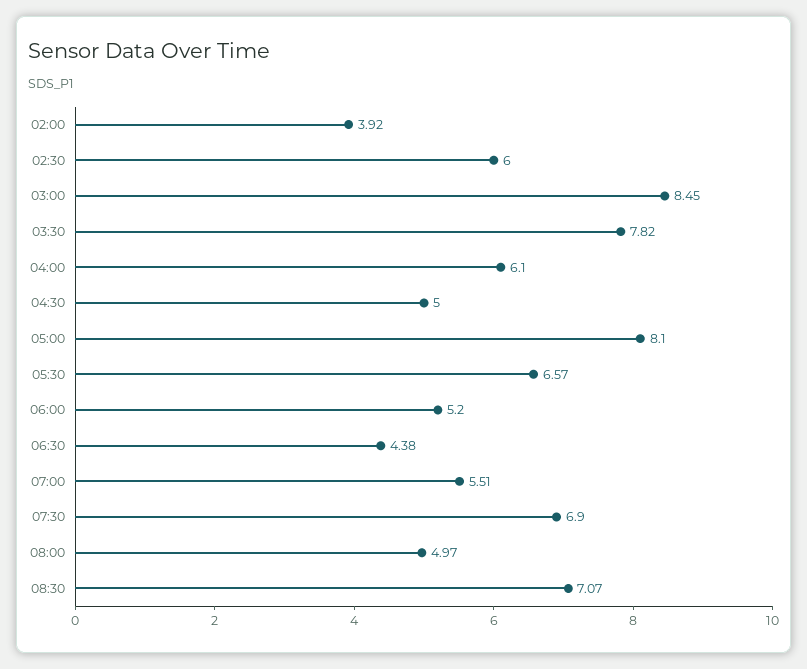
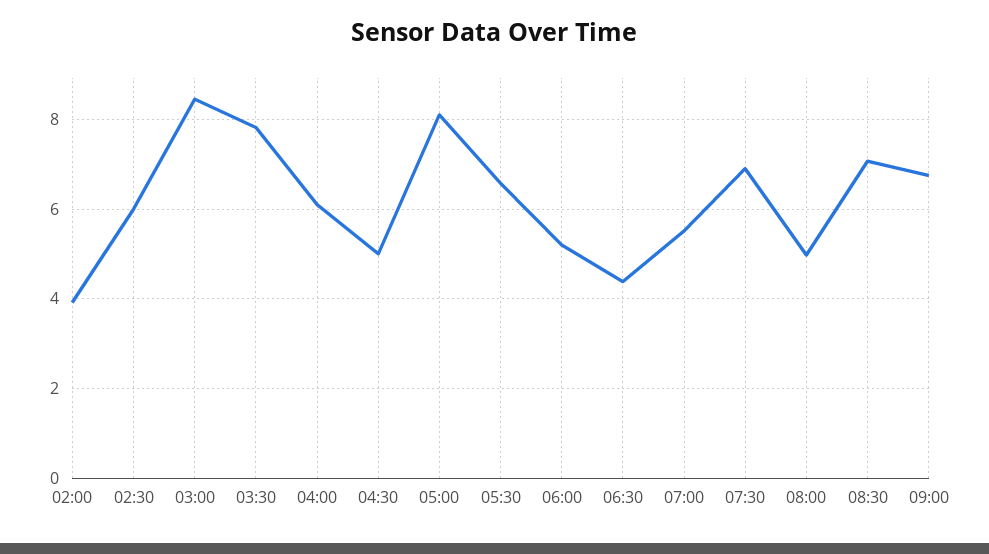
09:00: none -> 6.8

